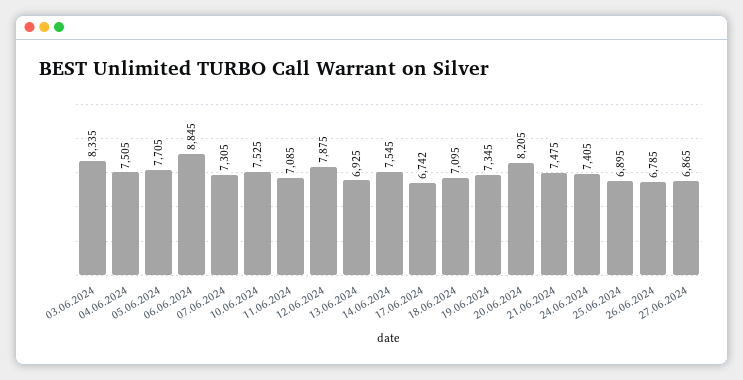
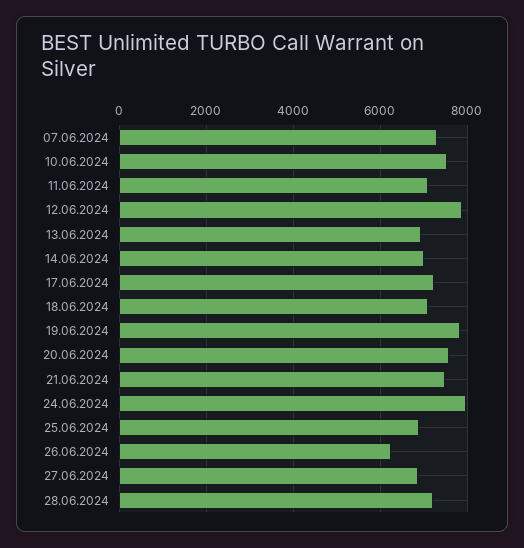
03.06.2024: 8335 -> none
04.06.2024: 7505 -> none
05.06.2024: 7705 -> none
06.06.2024: 8845 -> none
14.06.2024: 7545 -> 7000
17.06.2024: 6742 -> 7200
19.06.2024: 7345 -> 7800
20.06.2024: 8205 -> 7600
24.06.2024: 7405 -> 8000
26.06.2024: 6785 -> 6200
28.06.2024: none -> 7200

